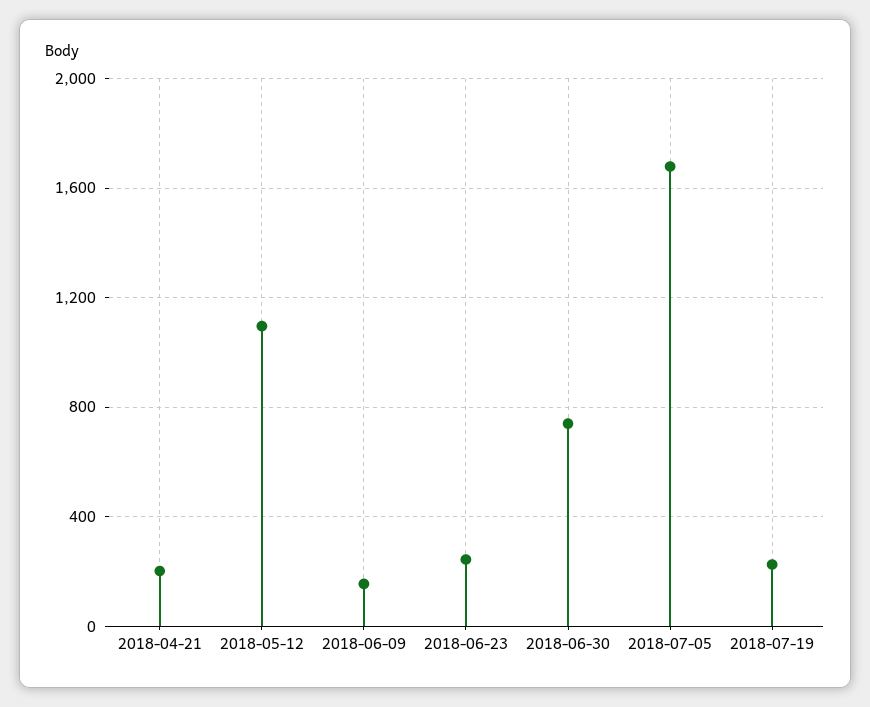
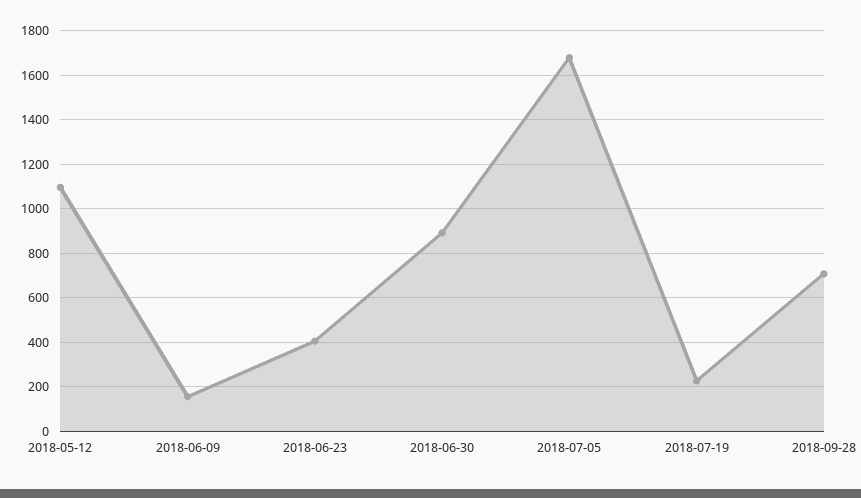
2018-04-21: 200 -> none
2018-06-23: 250 -> 400
2018-06-30: 750 -> 900
2018-09-28: none -> 700

